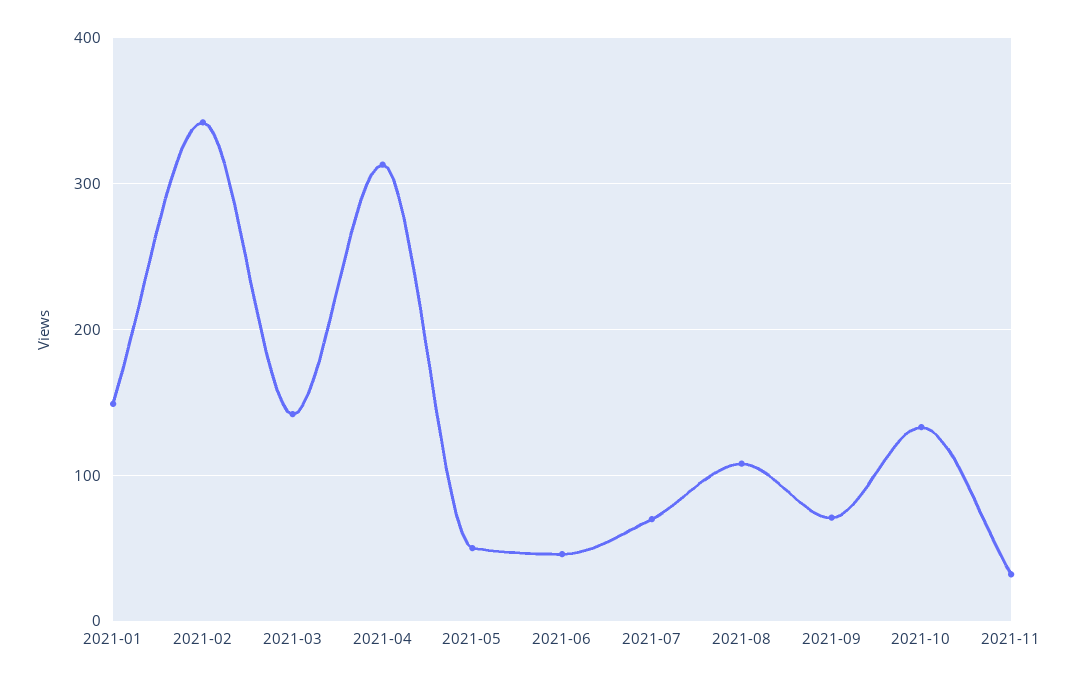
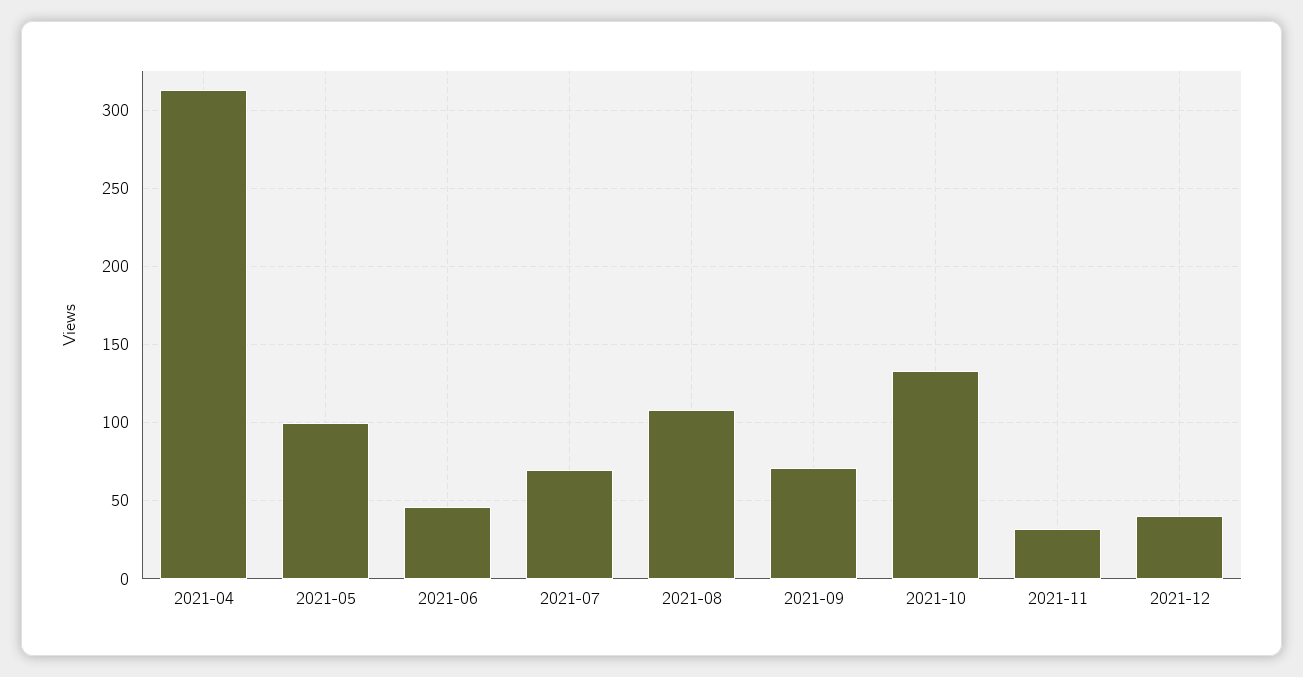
2021-01: 150 -> none
2021-02: 340 -> none
2021-03: 140 -> none
2021-05: 50 -> 100
2021-12: none -> 40

